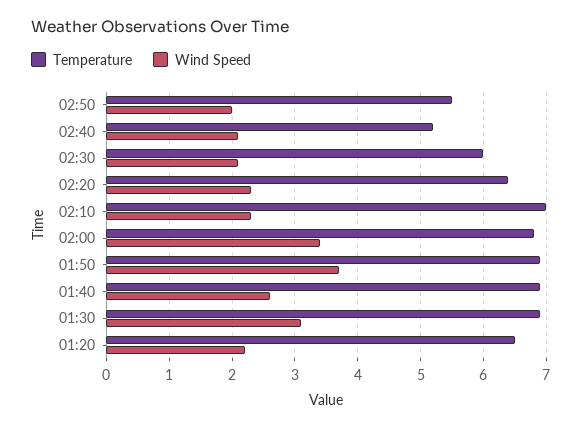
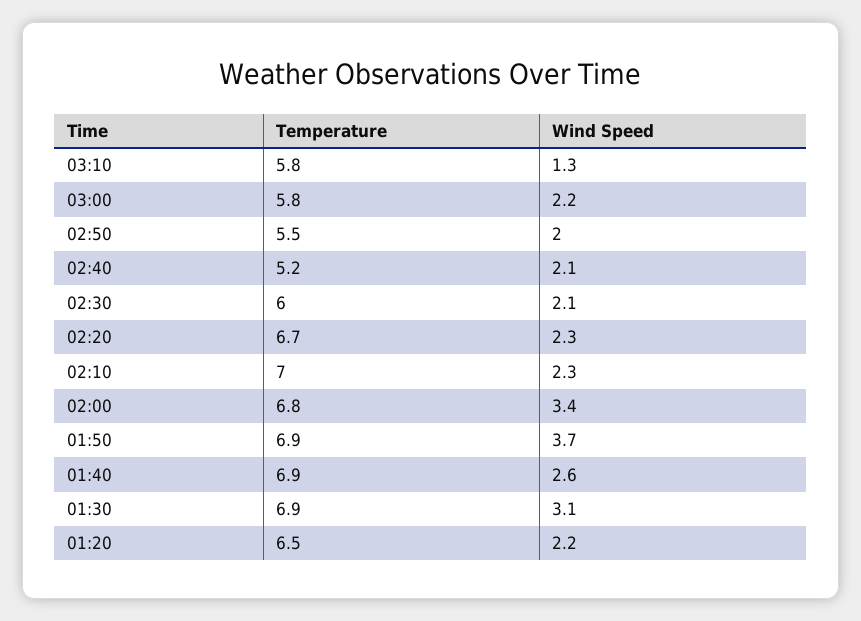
Temperature, 02:20: 6.4 -> 6.7
Temperature, 03:10: none -> 5.8
Wind Speed, 03:10: none -> 1.3
Temperature, 03:00: none -> 5.8
Wind Speed, 03:00: none -> 2.2

